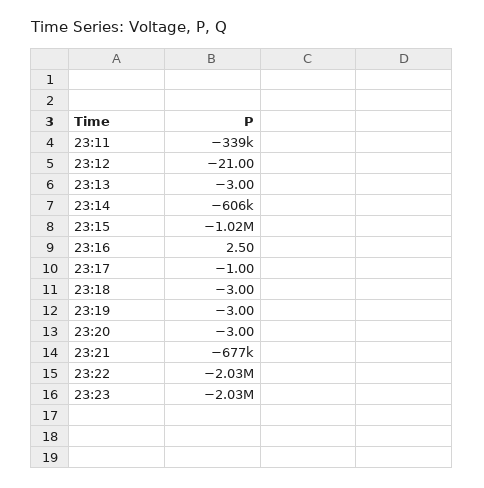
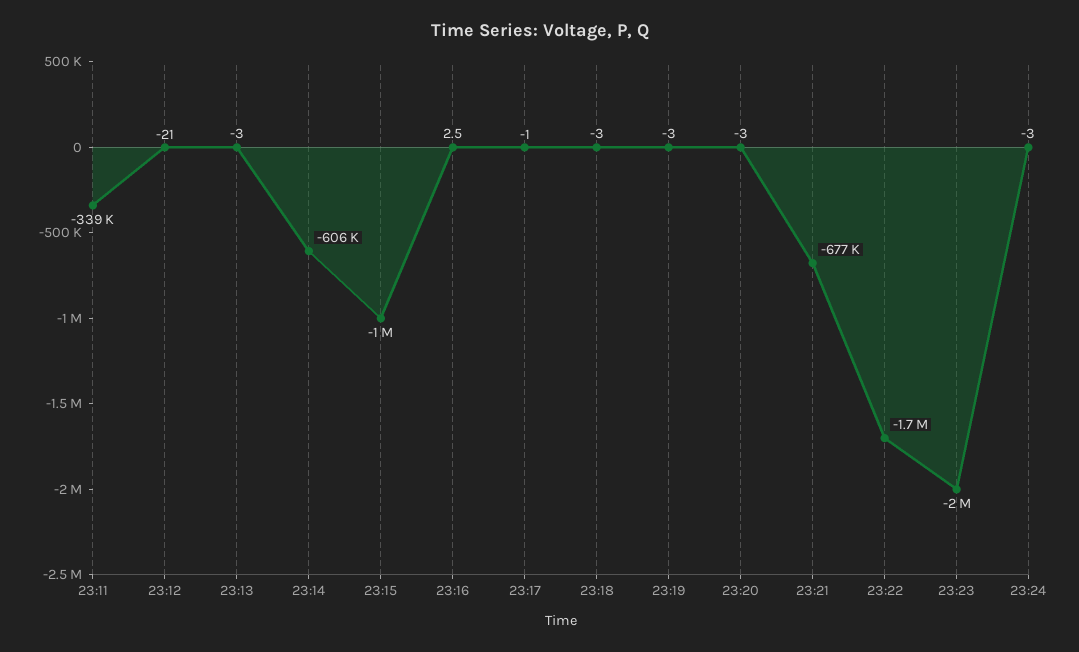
23:22: -2030000 -> -1700000
23:24: none -> -3

